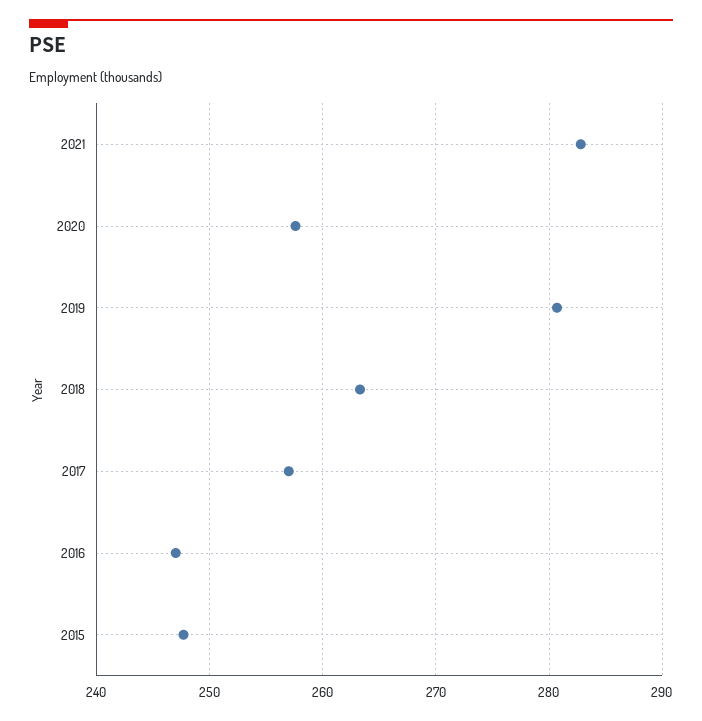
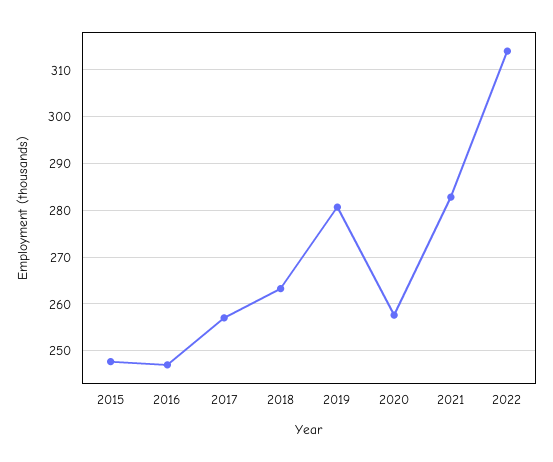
2022: none -> 314

